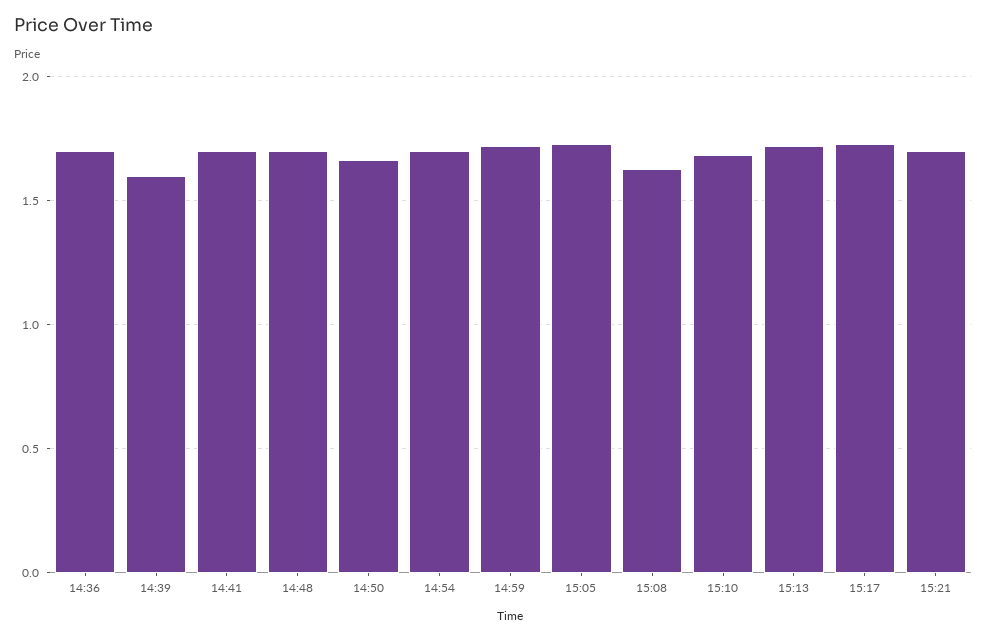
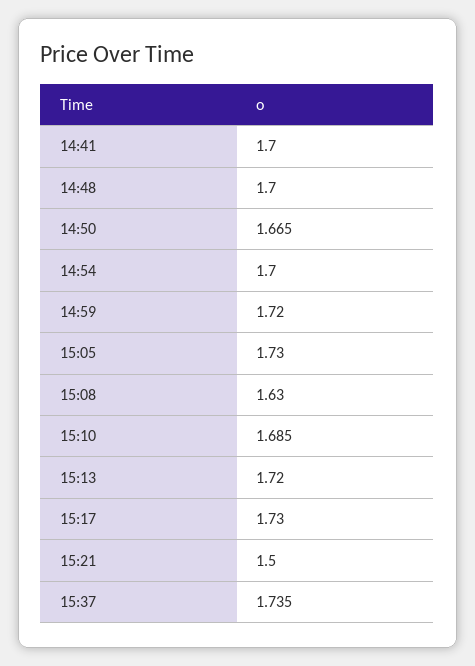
14:36: 1.7 -> none
14:39: 1.6 -> none
15:21: 1.7 -> 1.5
15:37: none -> 1.735

